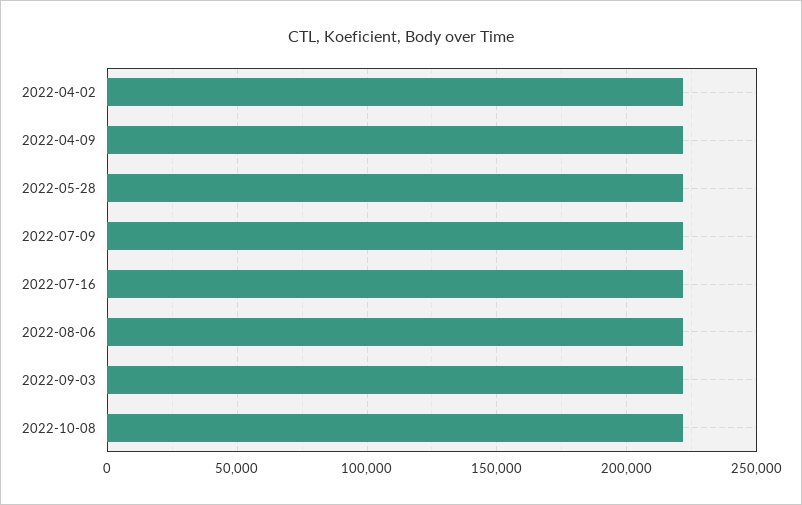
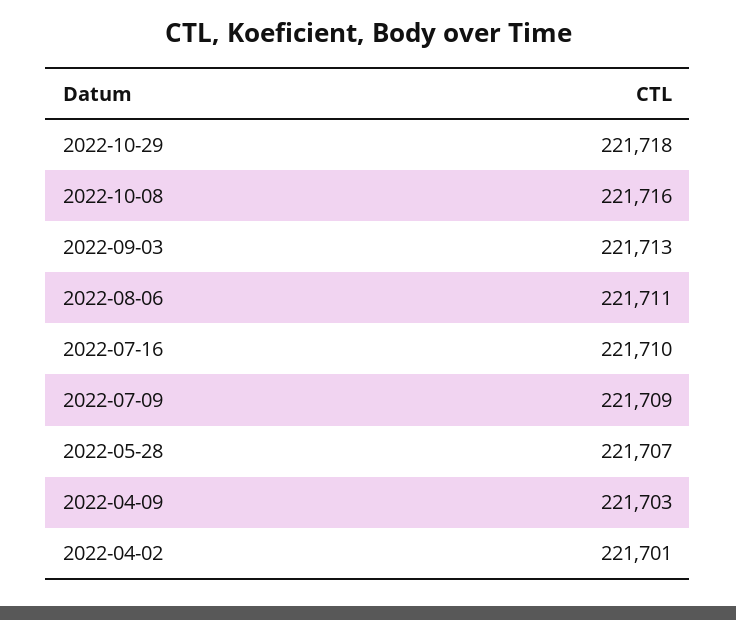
2022-10-29: none -> 221718

